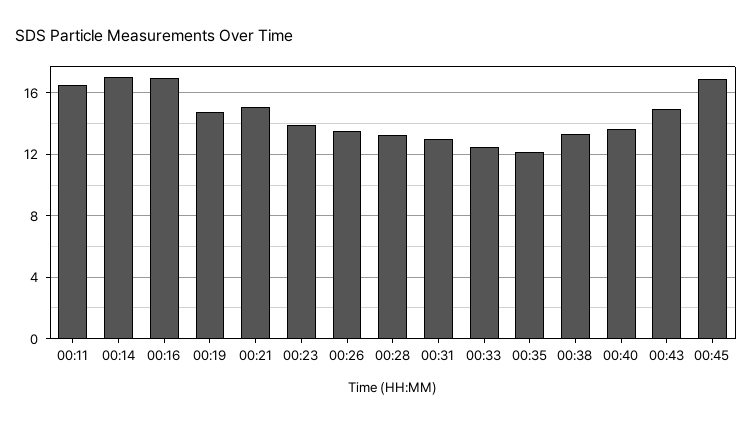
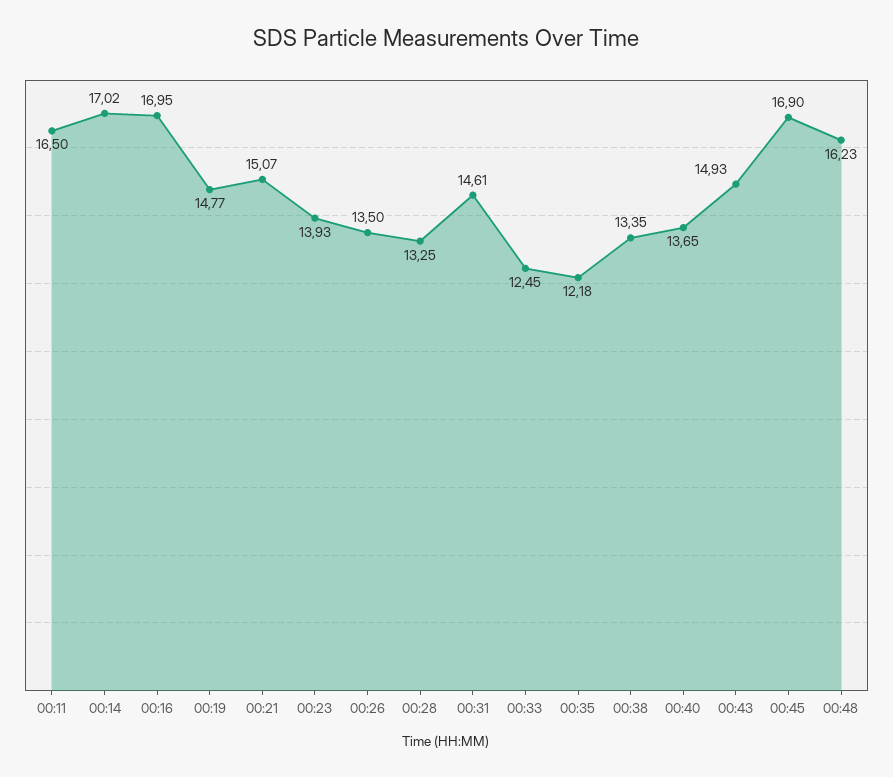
00:31: 13 -> 14.61
00:48: none -> 16.23

